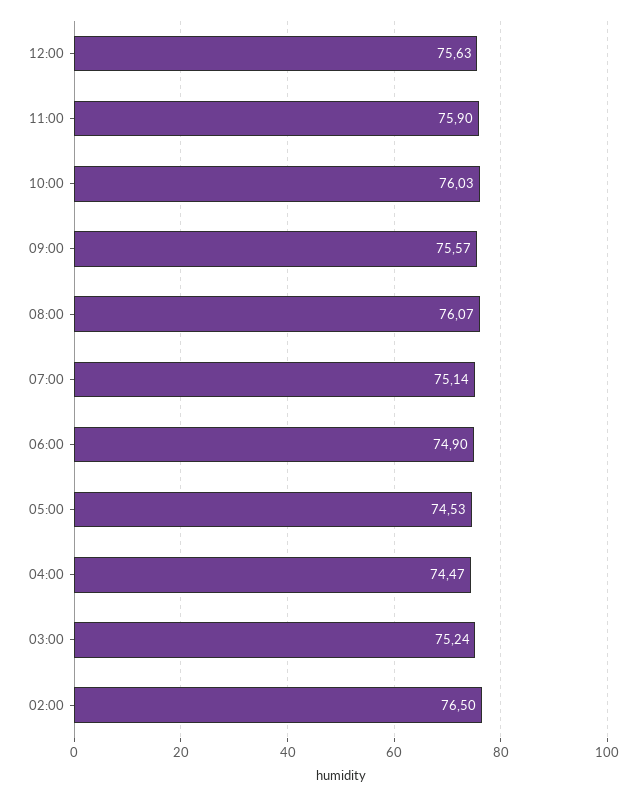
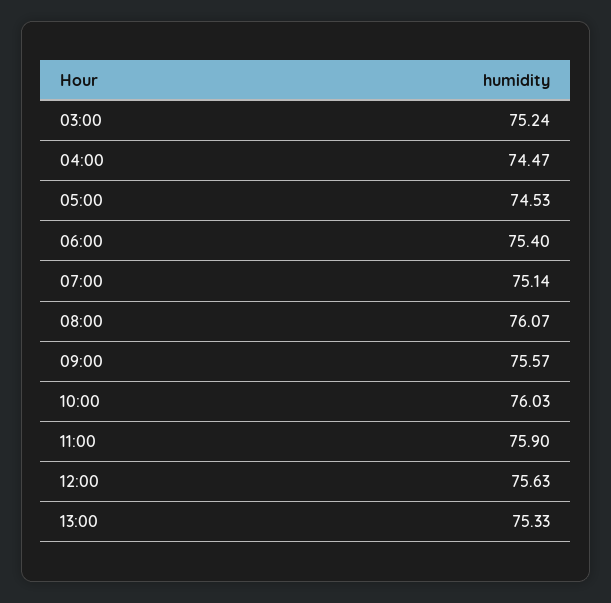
06:00: 74.9 -> 75.4
02:00: 76.5 -> none
13:00: none -> 75.33

